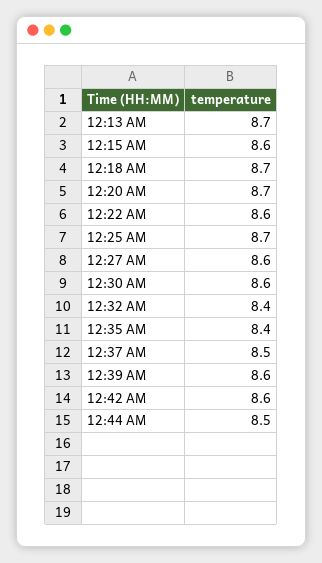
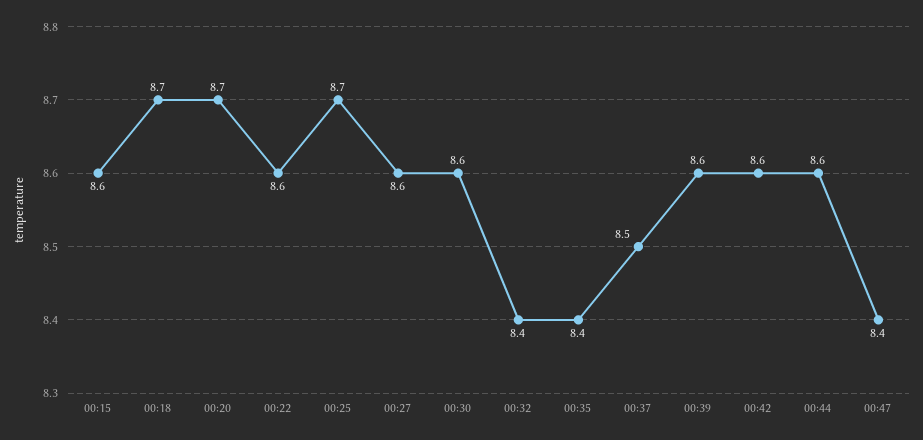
12:13 AM: 8.7 -> none
12:44 AM: 8.5 -> 8.6
00:47: none -> 8.4

